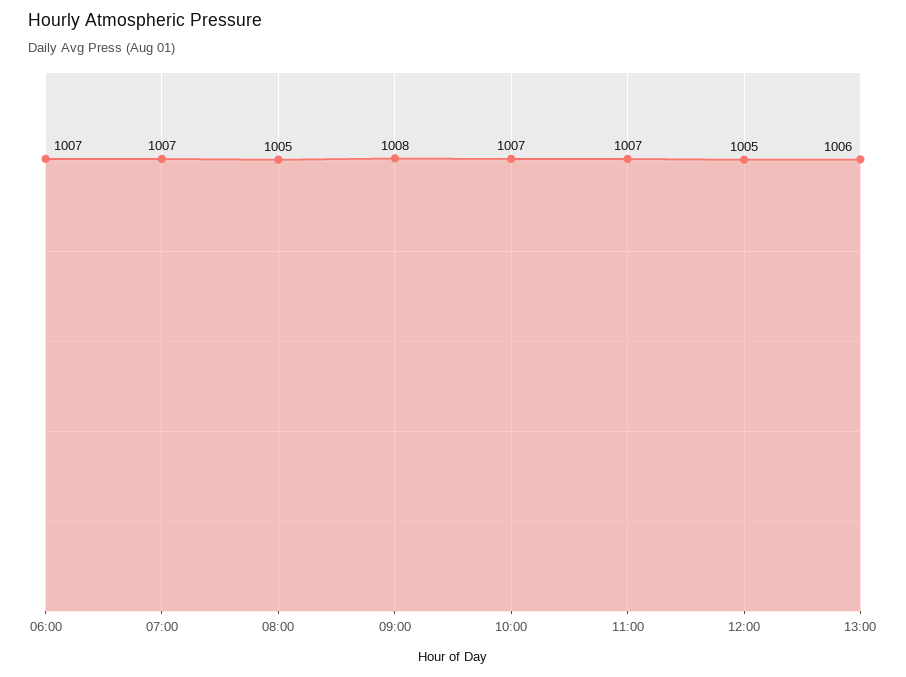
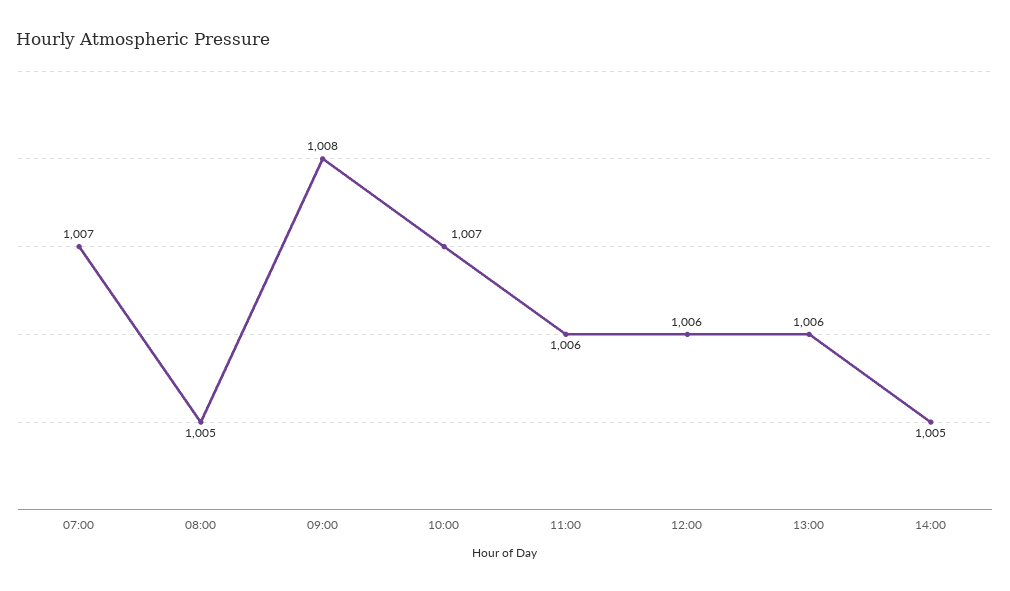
06:00: 1007 -> none
11:00: 1007 -> 1006
12:00: 1005 -> 1006
14:00: none -> 1005

